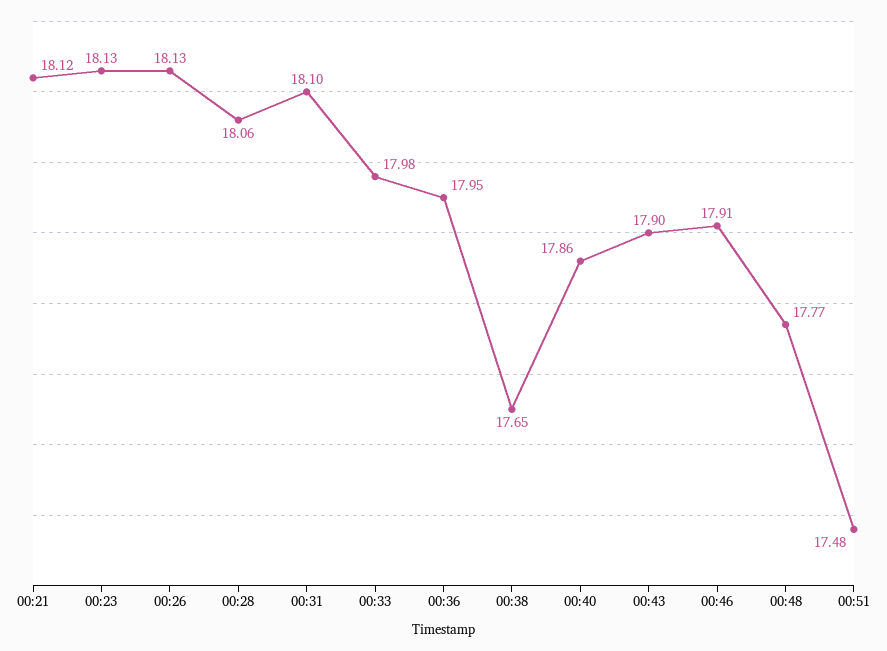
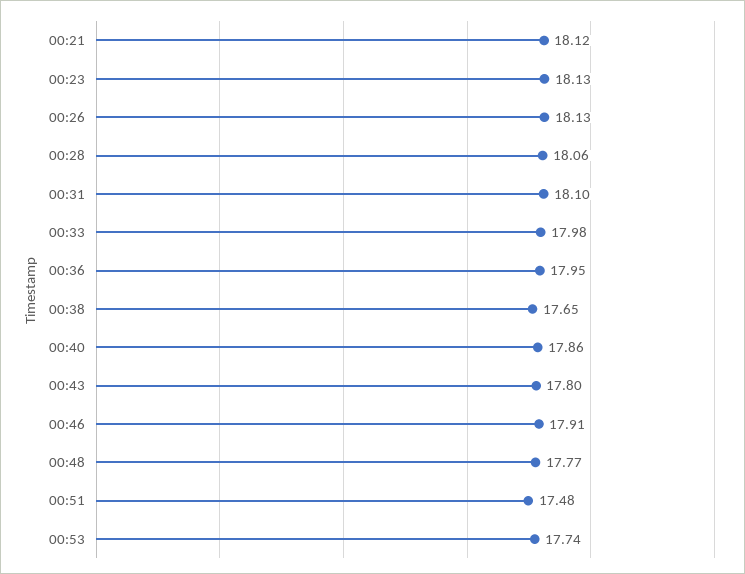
00:43: 17.9 -> 17.8
00:53: none -> 17.74

